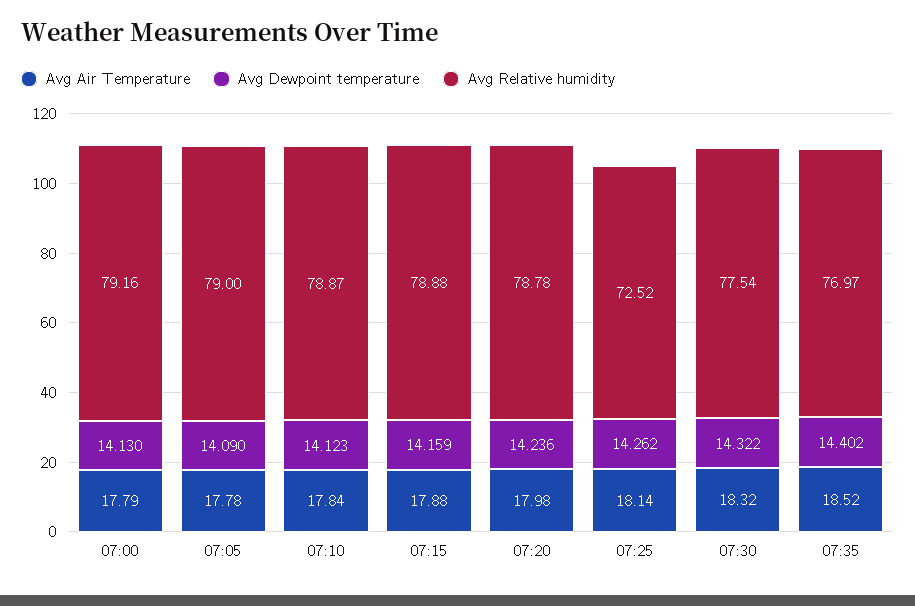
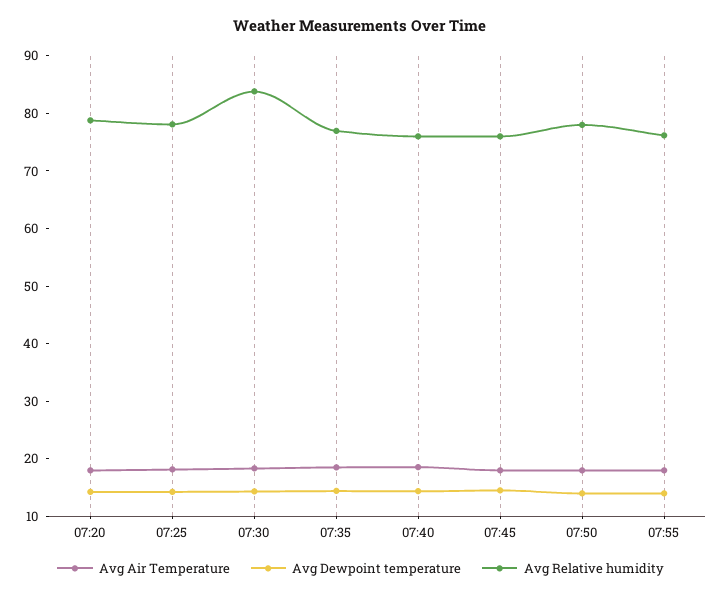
Avg Air Temperature, 07:00: 17.79 -> none
Avg Dewpoint temperature, 07:00: 14.13 -> none
Avg Relative humidity, 07:00: 79.16 -> none
Avg Air Temperature, 07:05: 17.78 -> none
Avg Dewpoint temperature, 07:05: 14.09 -> none
Avg Relative humidity, 07:05: 79 -> none
Avg Air Temperature, 07:10: 17.84 -> none
Avg Dewpoint temperature, 07:10: 14.123 -> none
Avg Relative humidity, 07:10: 78.87 -> none
Avg Air Temperature, 07:15: 17.88 -> none
Avg Dewpoint temperature, 07:15: 14.159 -> none
Avg Relative humidity, 07:15: 78.88 -> none
Avg Relative humidity, 07:25: 72.52 -> 78
Avg Relative humidity, 07:30: 77.54 -> 84
Avg Air Temperature, 07:40: none -> 18
Avg Dewpoint temperature, 07:40: none -> 14
Avg Relative humidity, 07:40: none -> 76
Avg Air Temperature, 07:45: none -> 18
Avg Dewpoint temperature, 07:45: none -> 14
Avg Relative humidity, 07:45: none -> 76
Avg Air Temperature, 07:50: none -> 18
Avg Dewpoint temperature, 07:50: none -> 14
Avg Relative humidity, 07:50: none -> 78
Avg Air Temperature, 07:55: none -> 18
Avg Dewpoint temperature, 07:55: none -> 14
Avg Relative humidity, 07:55: none -> 76

